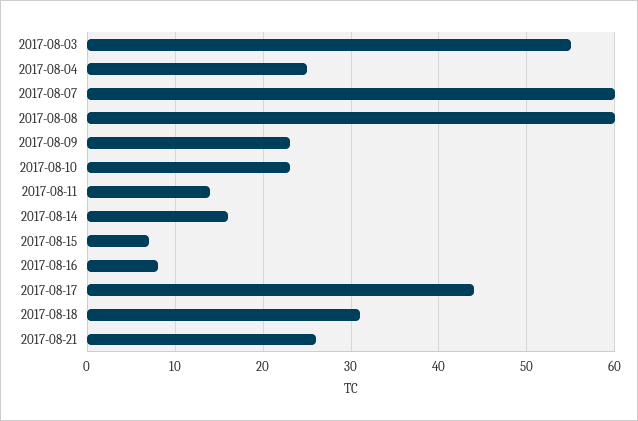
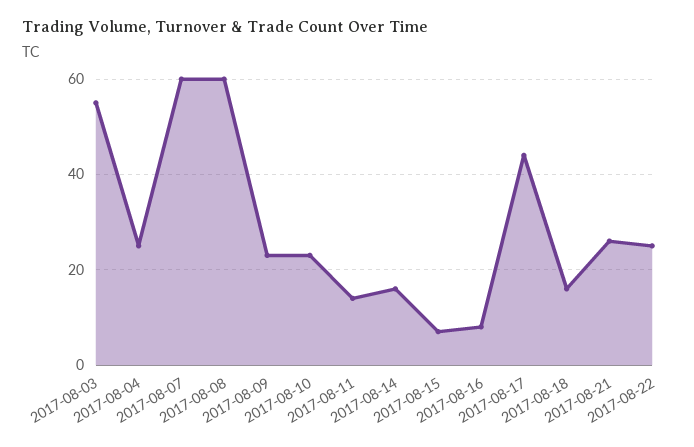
2017-08-18: 31 -> 15
2017-08-22: none -> 25

